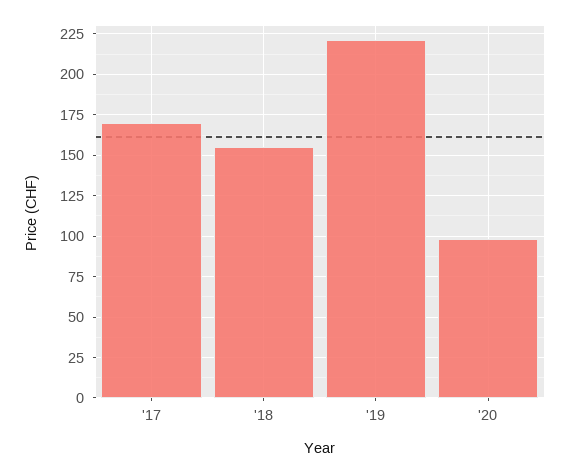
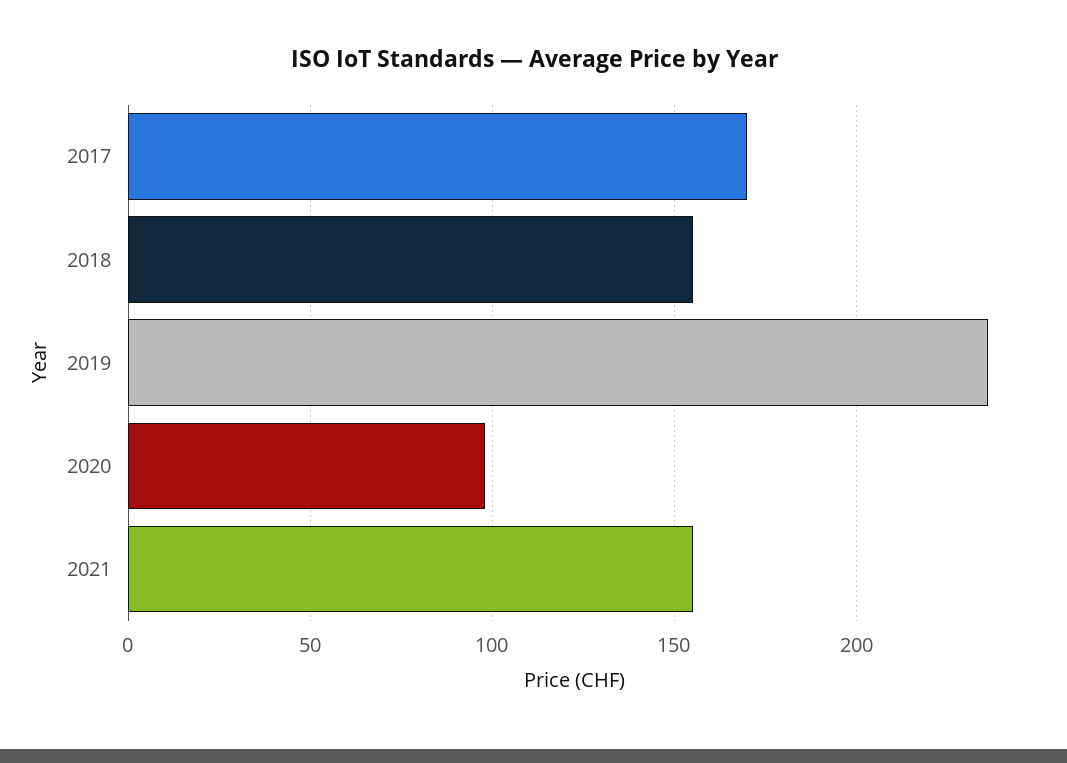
'19: 220 -> 235
2021: none -> 155

